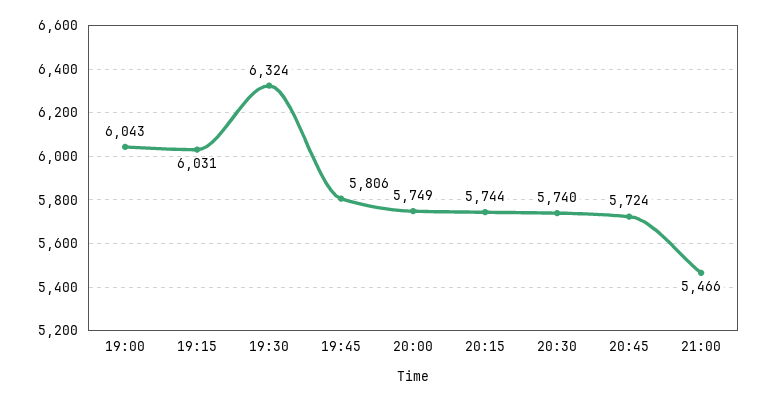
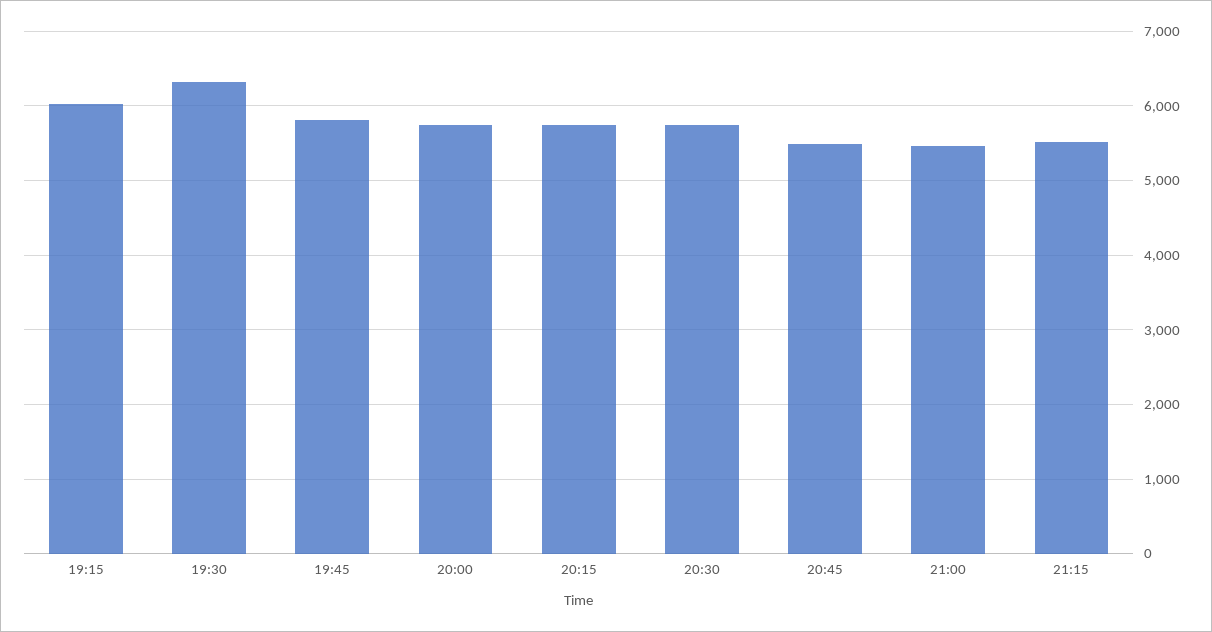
19:00: 6043 -> none
20:45: 5724 -> 5500
21:15: none -> 5500

